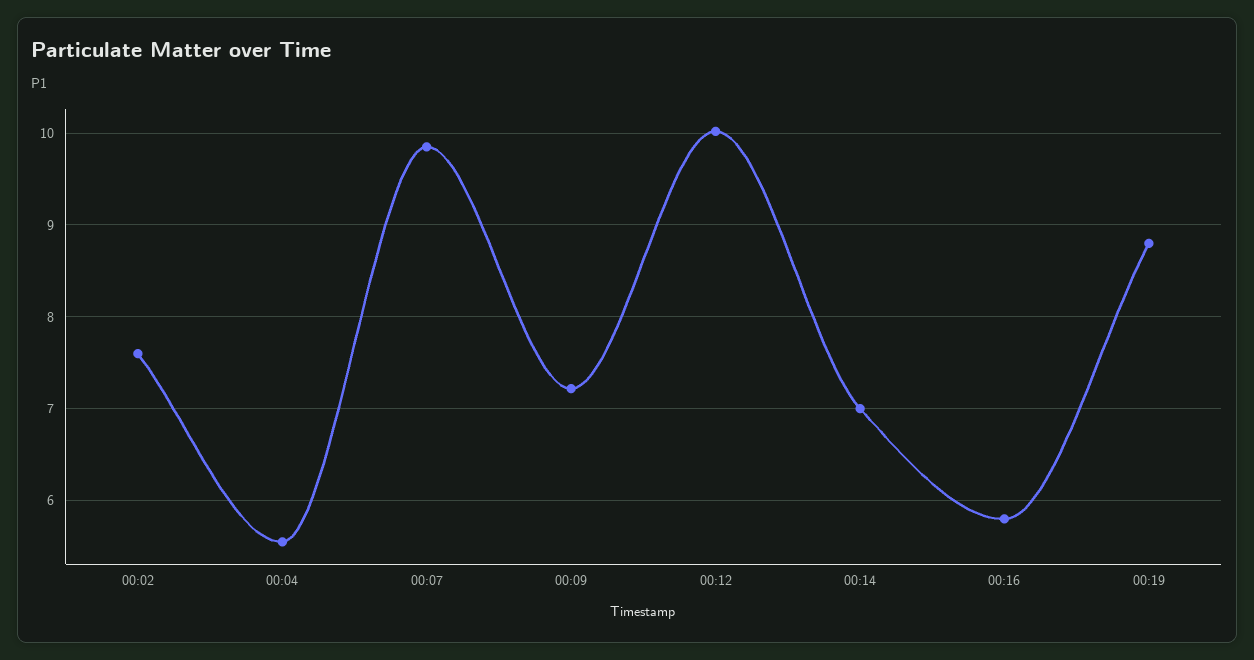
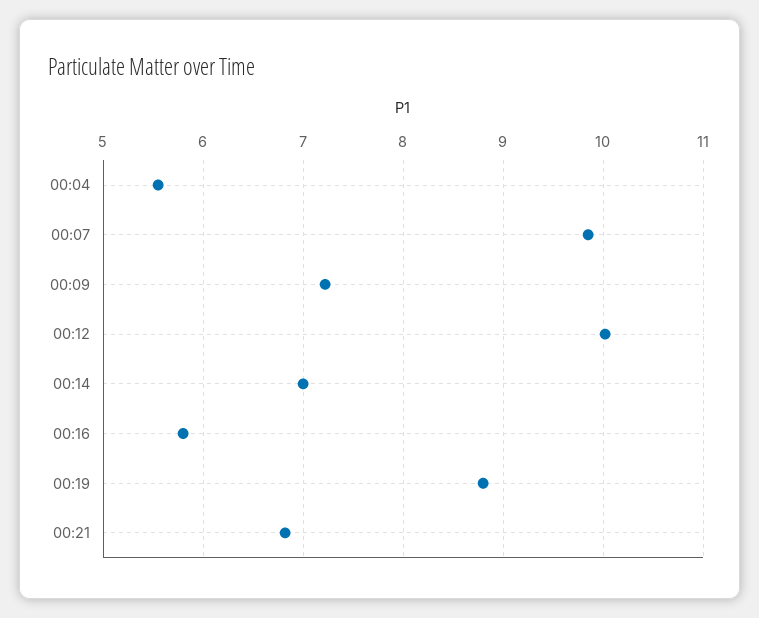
00:02: 7.6 -> none
00:21: none -> 6.8

